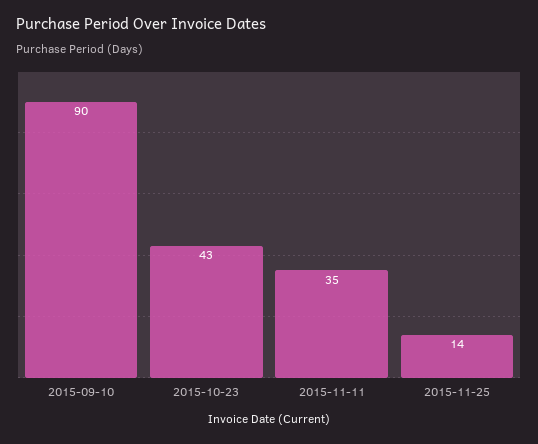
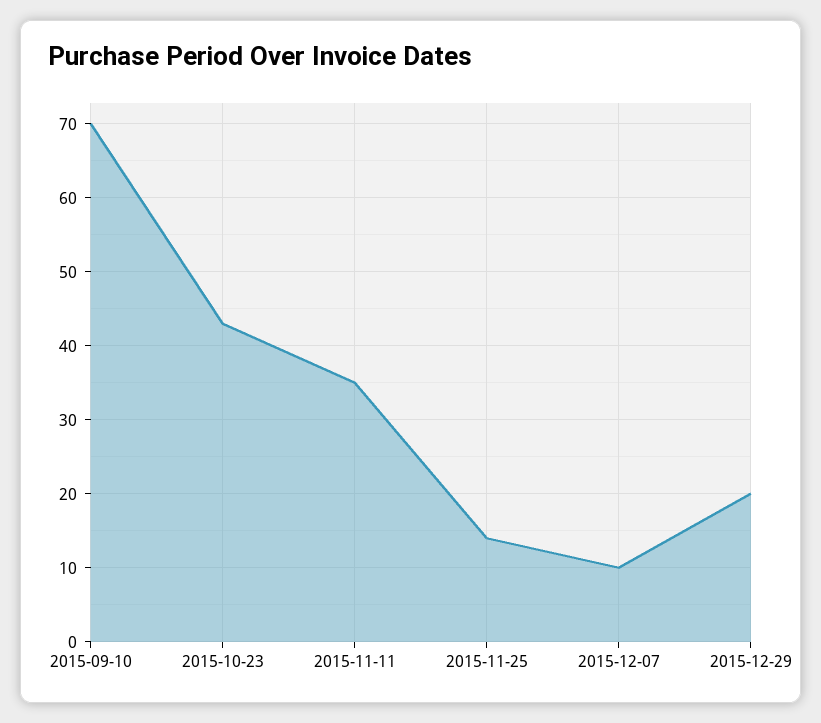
2015-09-10: 90 -> 70
2015-12-07: none -> 10
2015-12-29: none -> 20

